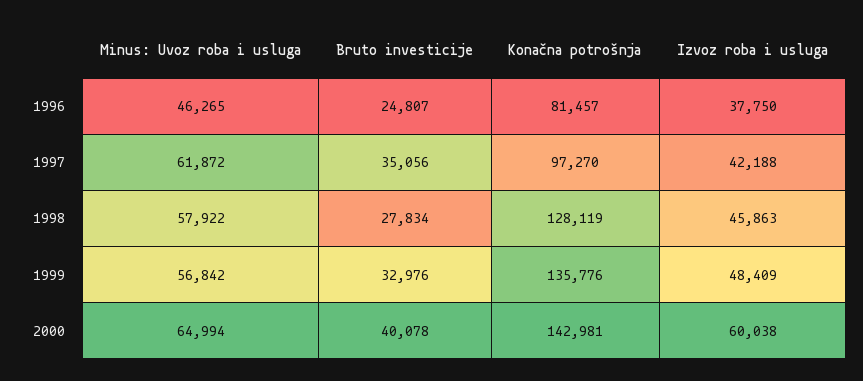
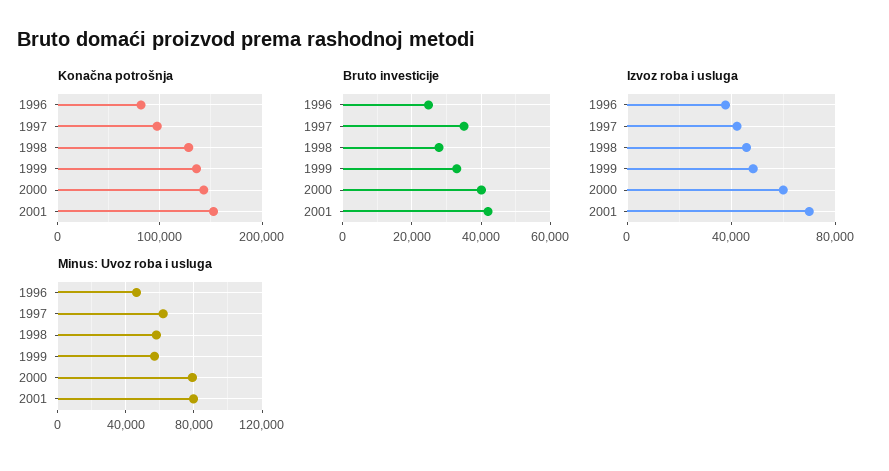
Minus: Uvoz roba i usluga, 2000: 64994 -> 80000
Konačna potrošnja, 2001: none -> 150000
Bruto investicije, 2001: none -> 42000
Izvoz roba i usluga, 2001: none -> 70000
Minus: Uvoz roba i usluga, 2001: none -> 80000

